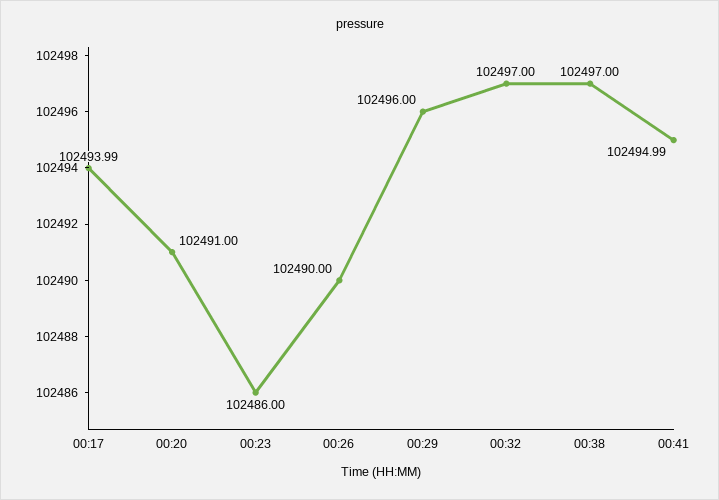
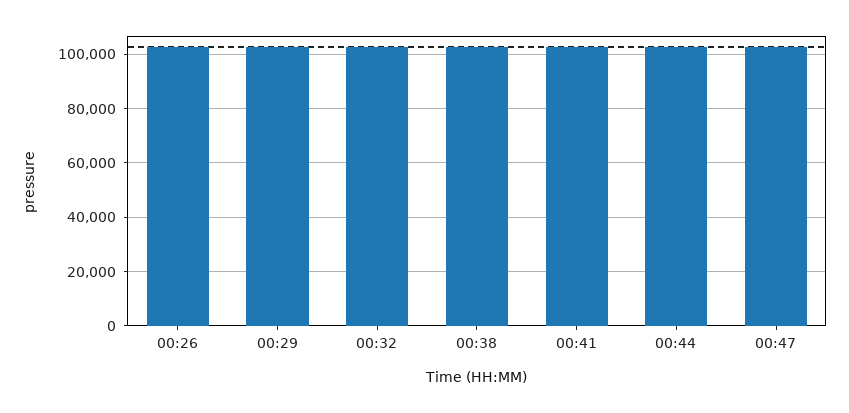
00:17: 102493.99 -> none
00:20: 102491 -> none
00:23: 102486 -> none
00:44: none -> 102500
00:47: none -> 102500

